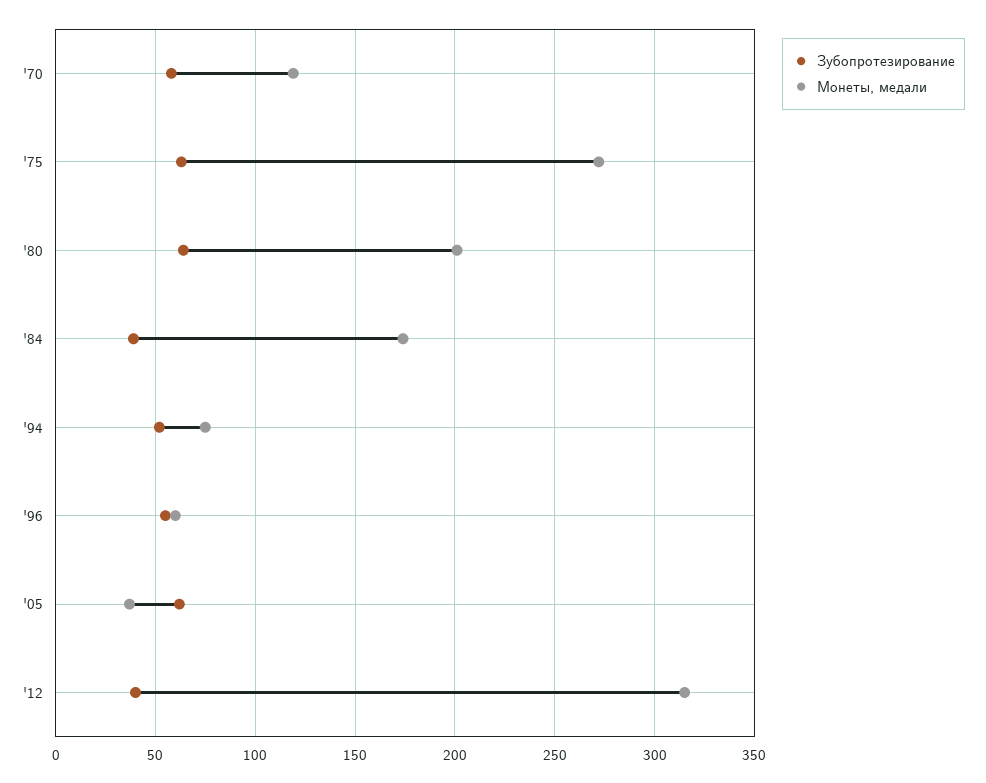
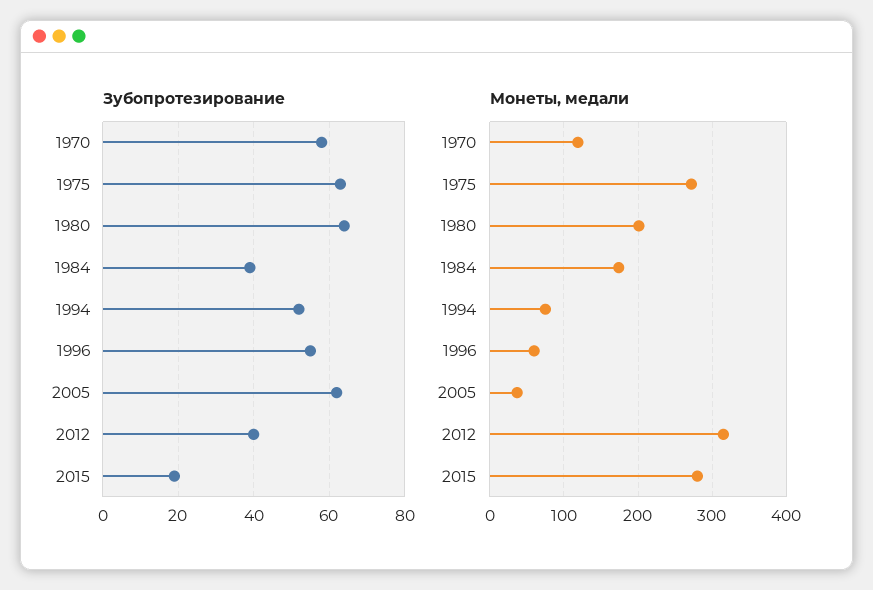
Зубопротезирование, 2015: none -> 20
Монеты, медали, 2015: none -> 280

